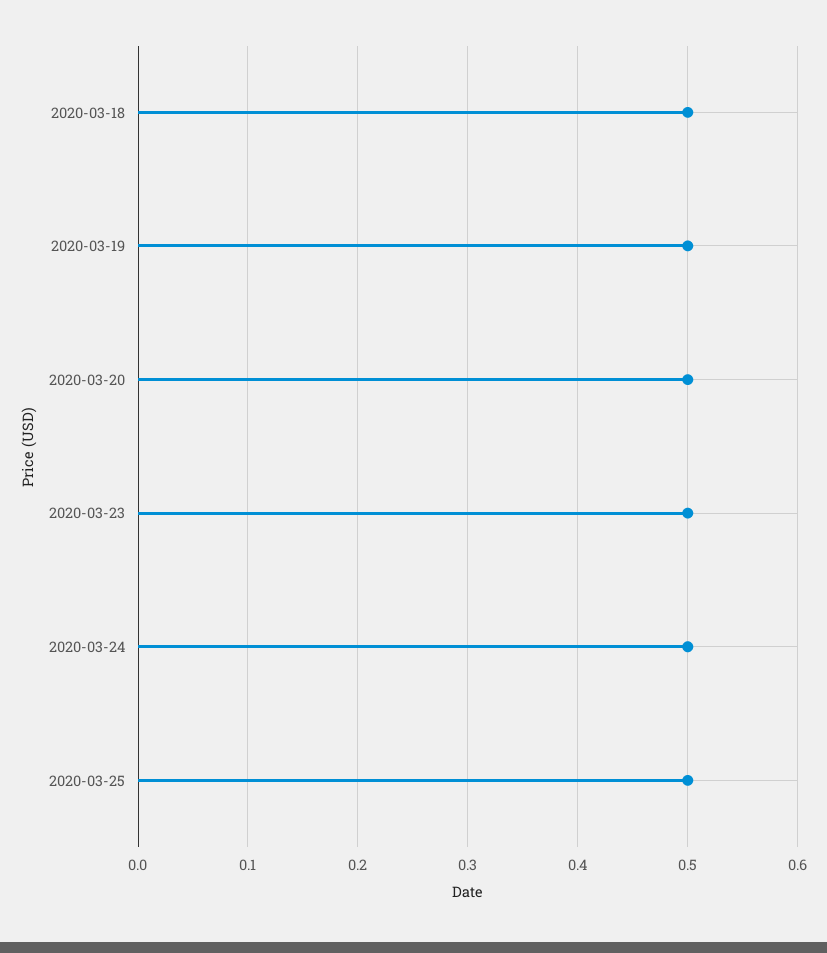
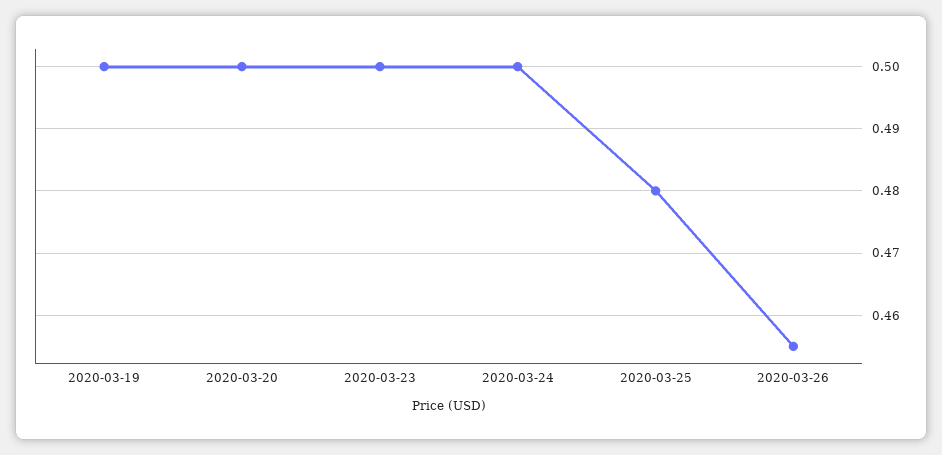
2020-03-18: 0.5 -> none
2020-03-25: 0.5 -> 0.48
2020-03-26: none -> 0.455

